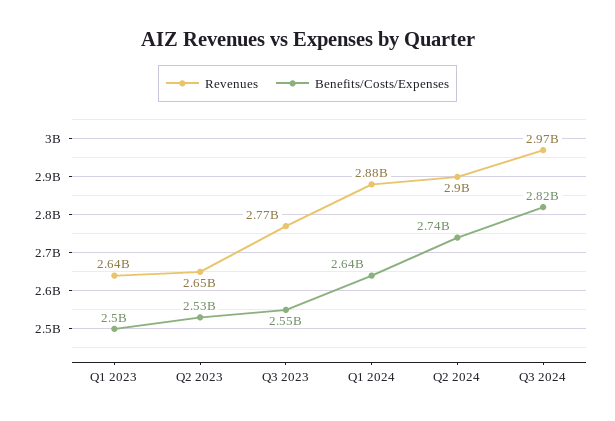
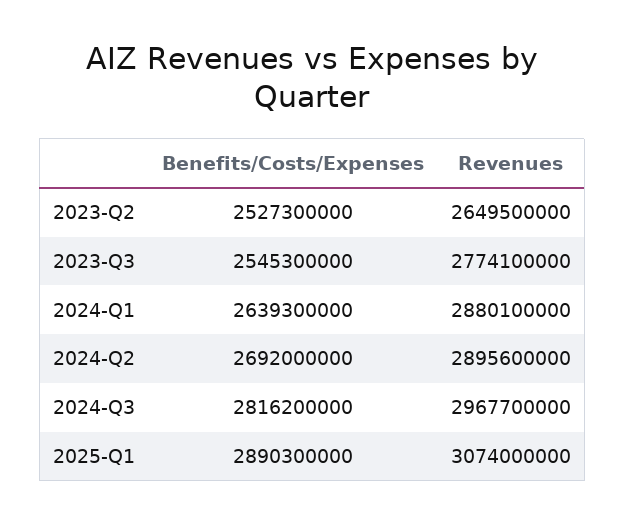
Revenues, Q1 2023: 2640000000 -> none
Benefits/Costs/Expenses, Q1 2023: 2500000000 -> none
Benefits/Costs/Expenses, Q2 2024: 2740000000 -> 2692000000
Benefits/Costs/Expenses, 2025-Q1: none -> 2890300000
Revenues, 2025-Q1: none -> 3074000000

